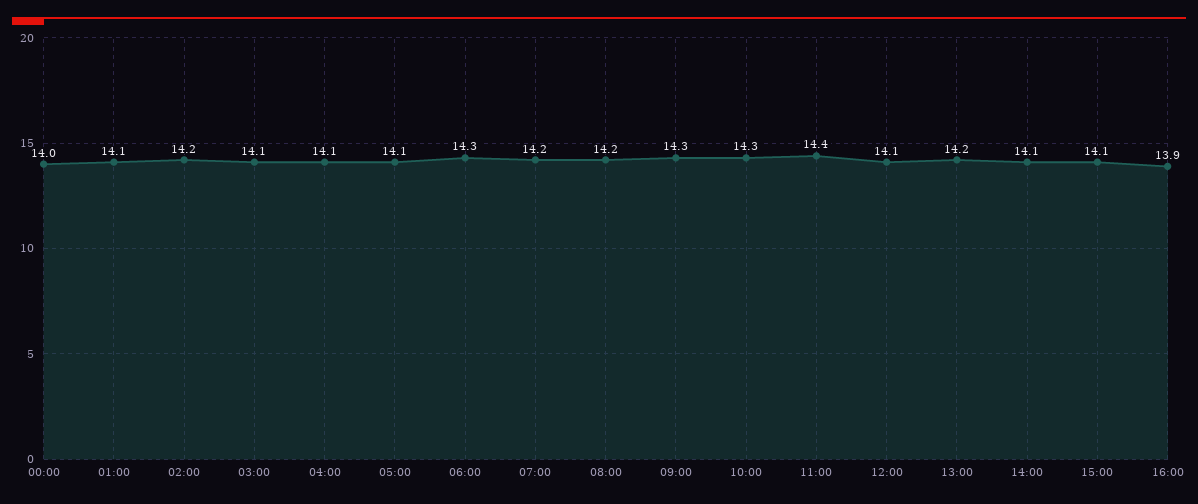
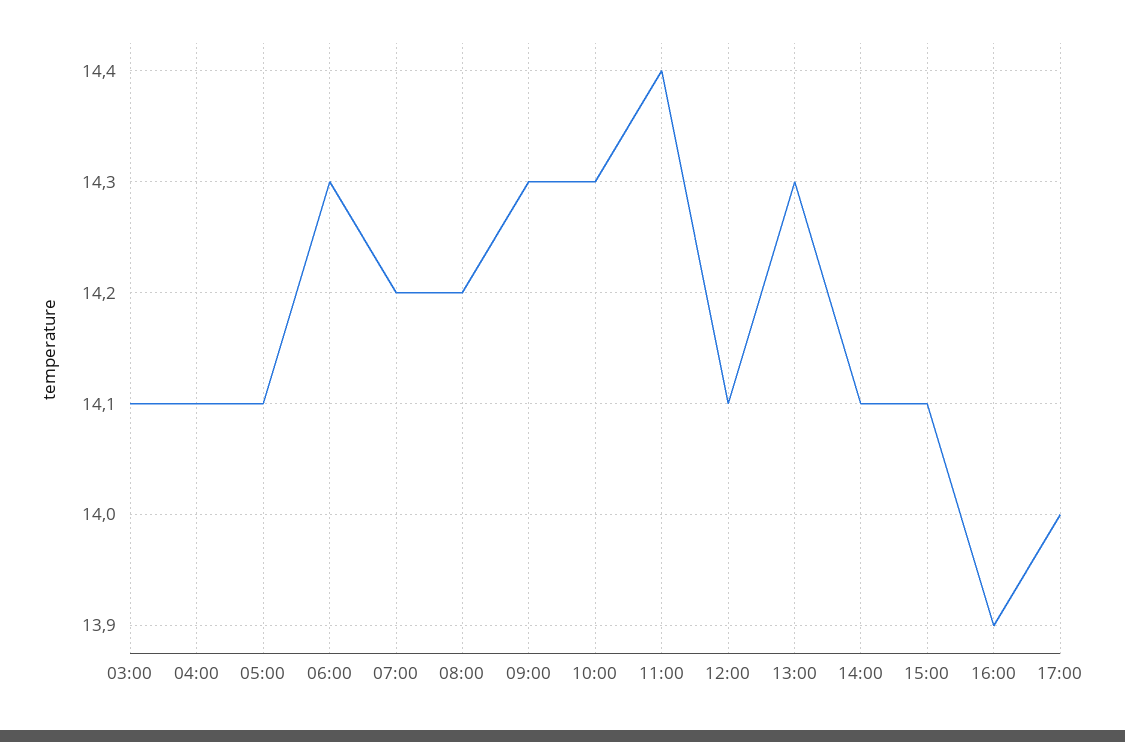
00:00: 14 -> none
01:00: 14.1 -> none
02:00: 14.2 -> none
13:00: 14.2 -> 14.3
17:00: none -> 14

